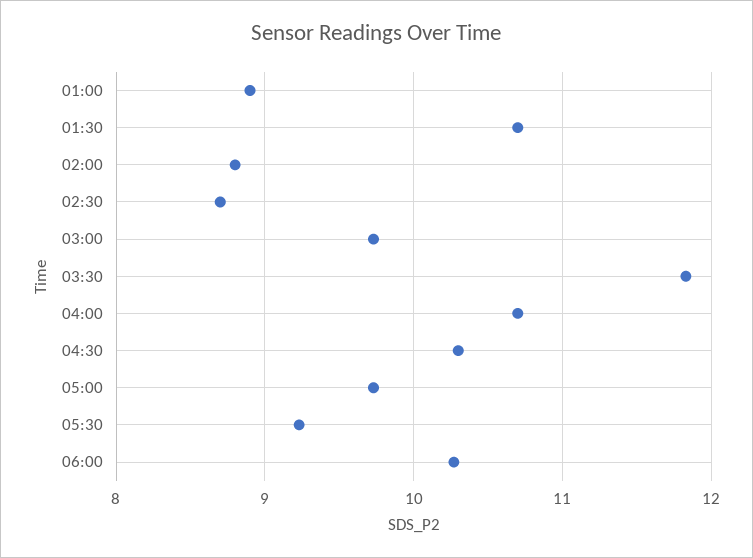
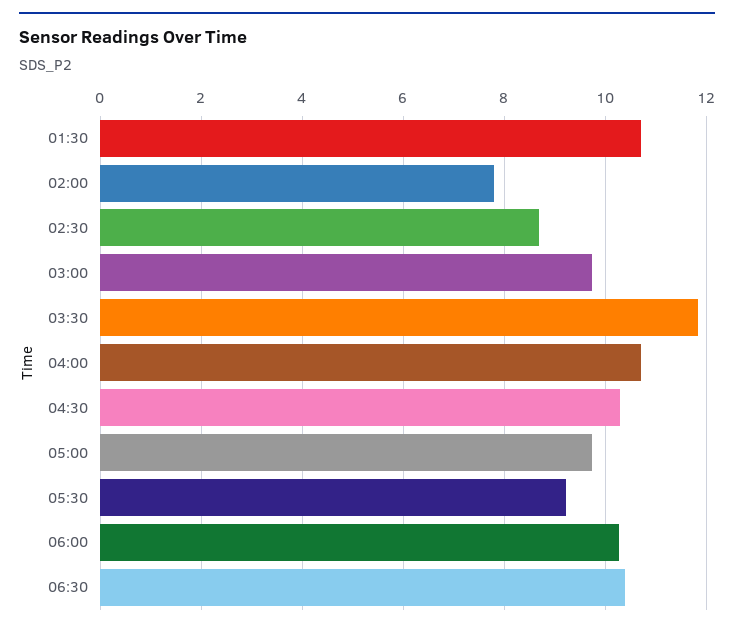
01:00: 8.9 -> none
02:00: 8.8 -> 7.8
06:30: none -> 10.4

